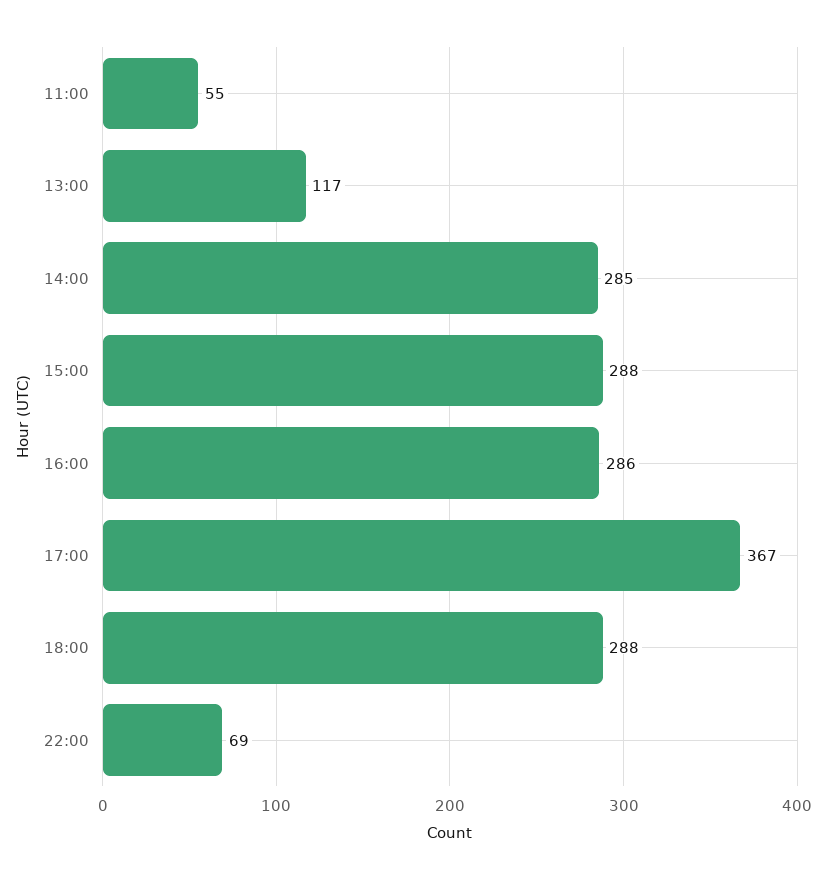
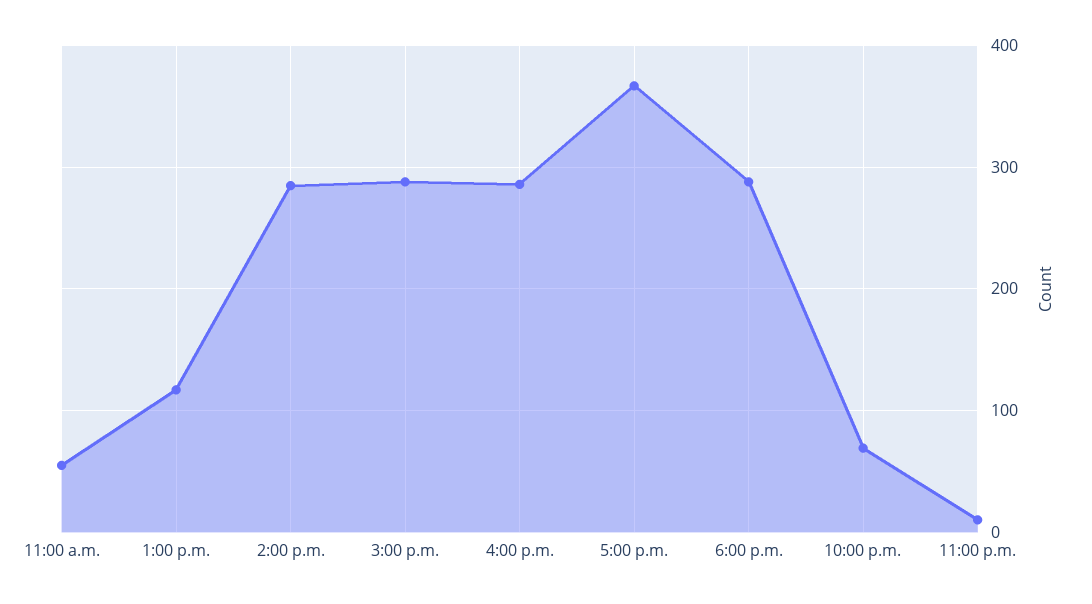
11:00 p.m.: none -> 10

